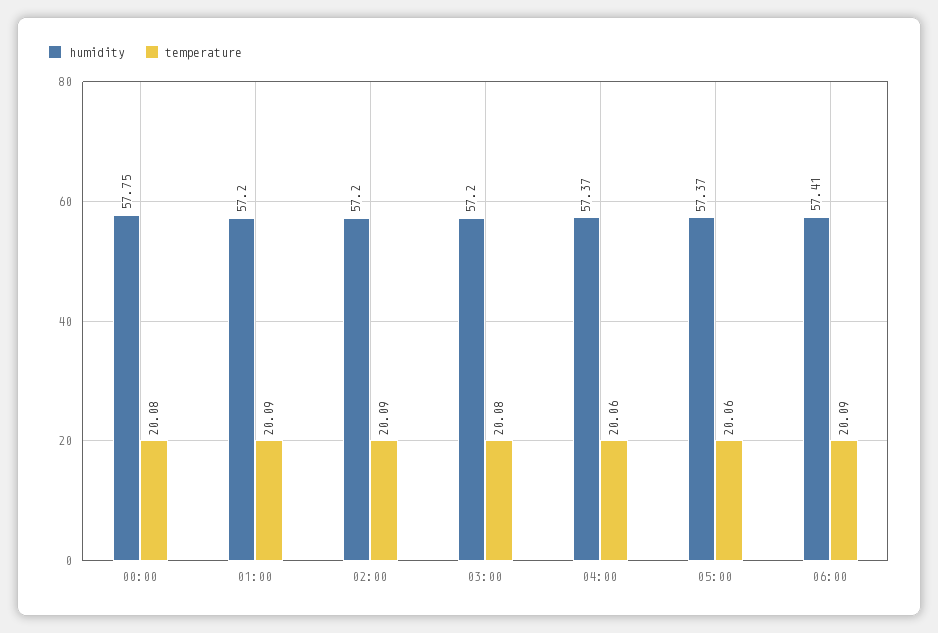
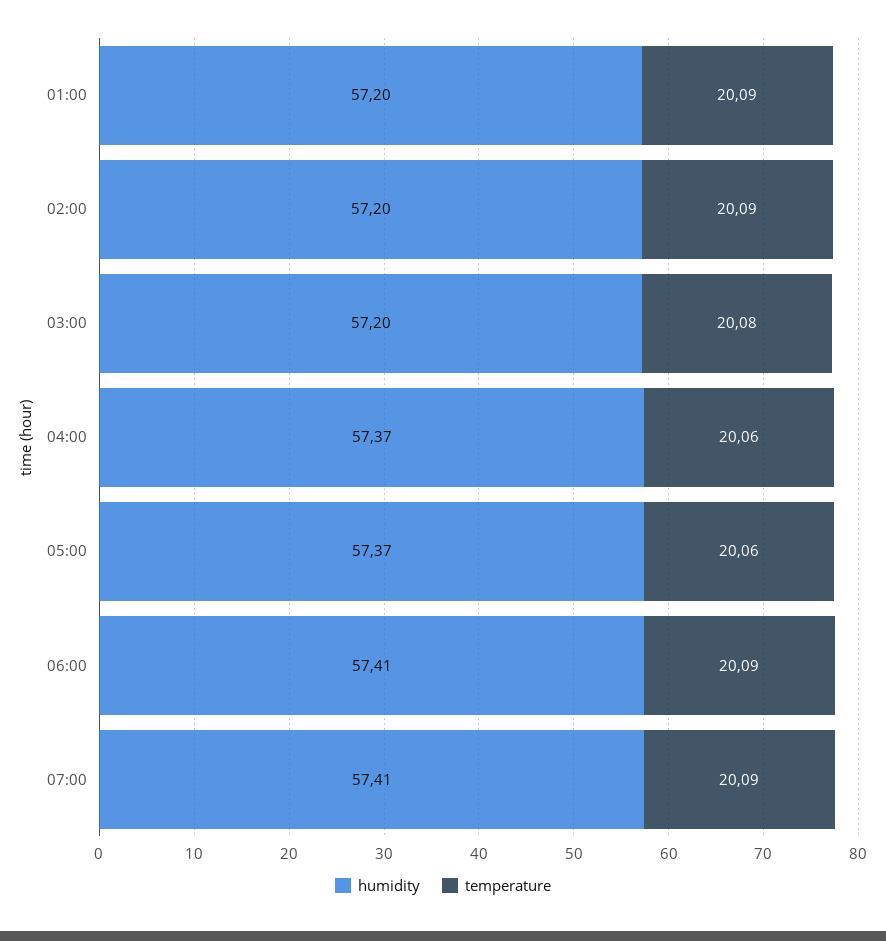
humidity, 00:00: 57.75 -> none
temperature, 00:00: 20.08 -> none
humidity, 07:00: none -> 57.41
temperature, 07:00: none -> 20.09

